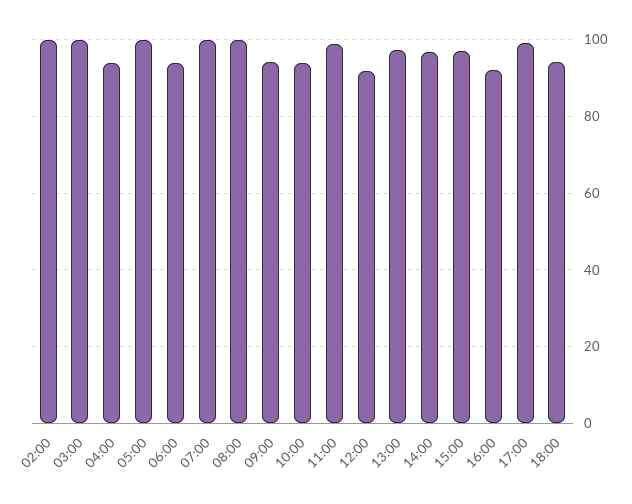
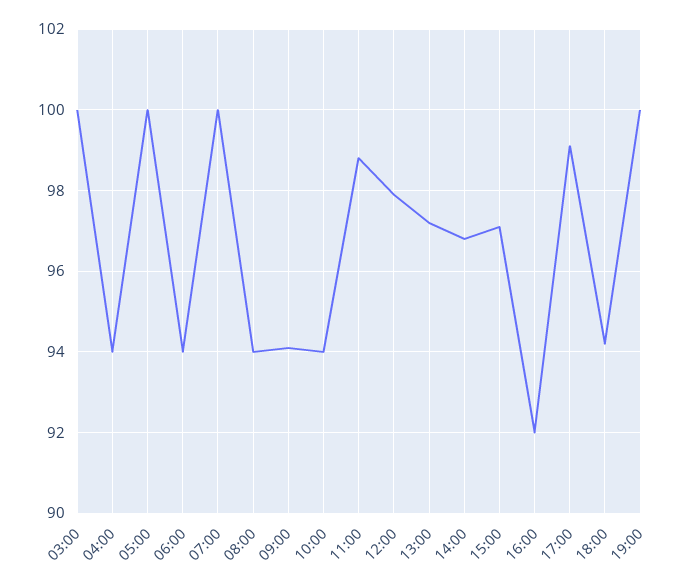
02:00: 100 -> none
08:00: 100 -> 94
12:00: 92 -> 98
19:00: none -> 100

